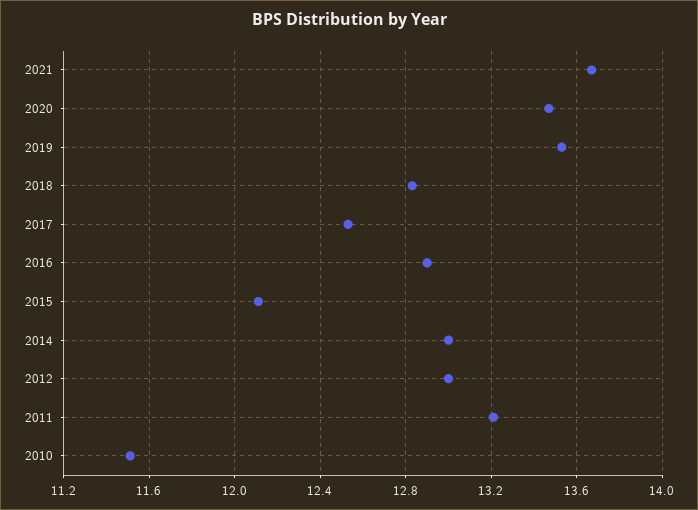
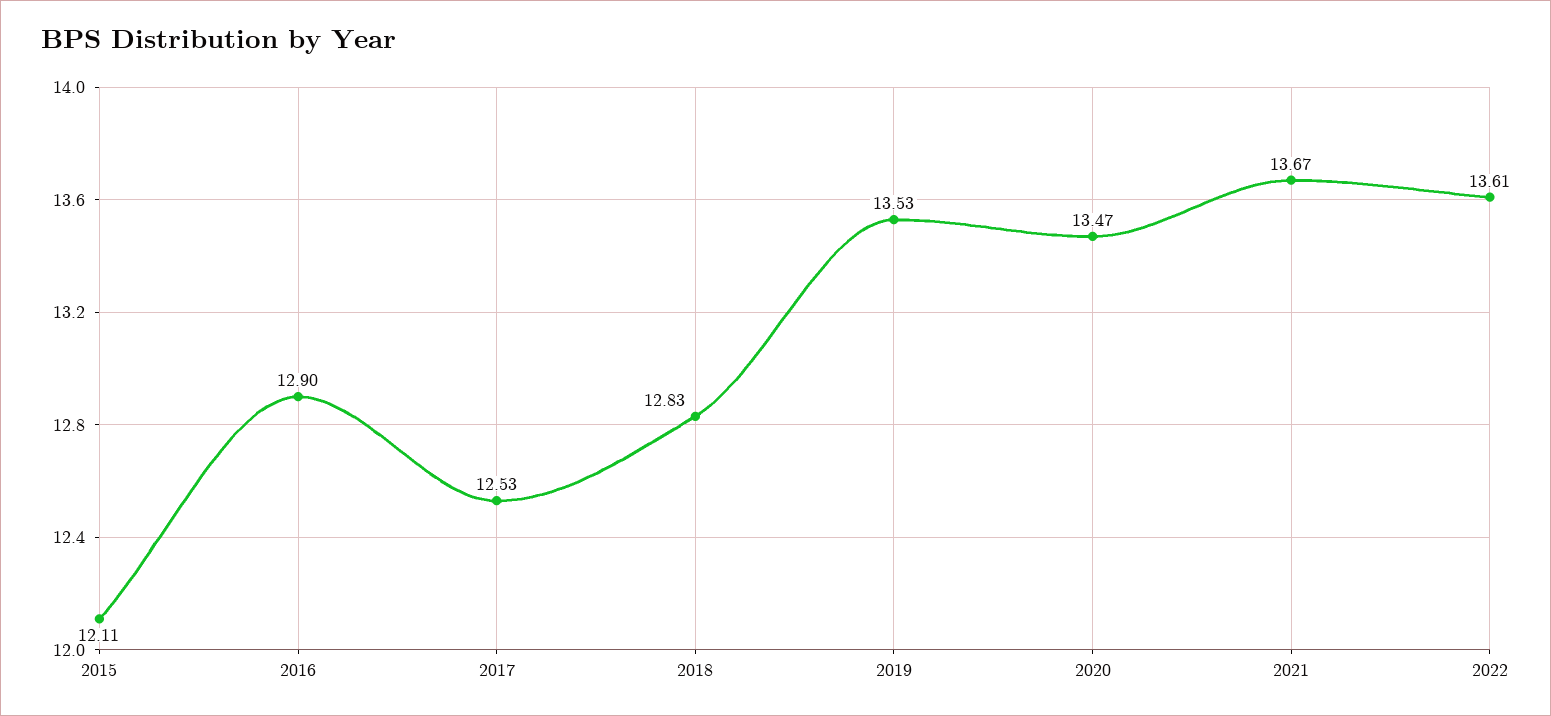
2014: 13 -> none
2012: 13 -> none
2011: 13.2 -> none
2010: 11.5 -> none
2022: none -> 13.61

